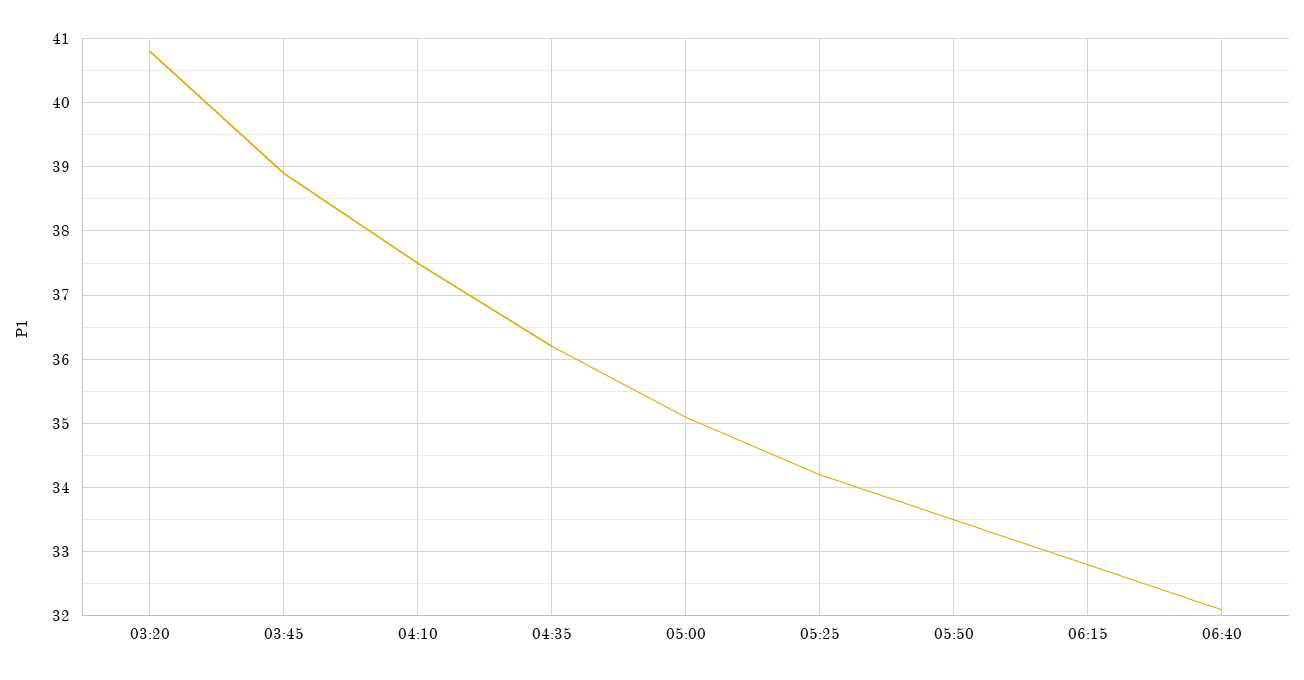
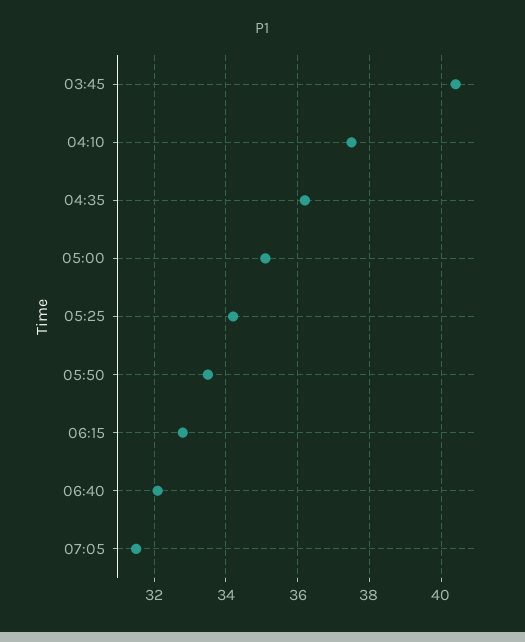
03:20: 40.8 -> none
03:45: 38.9 -> 40.5
07:05: none -> 31.5

